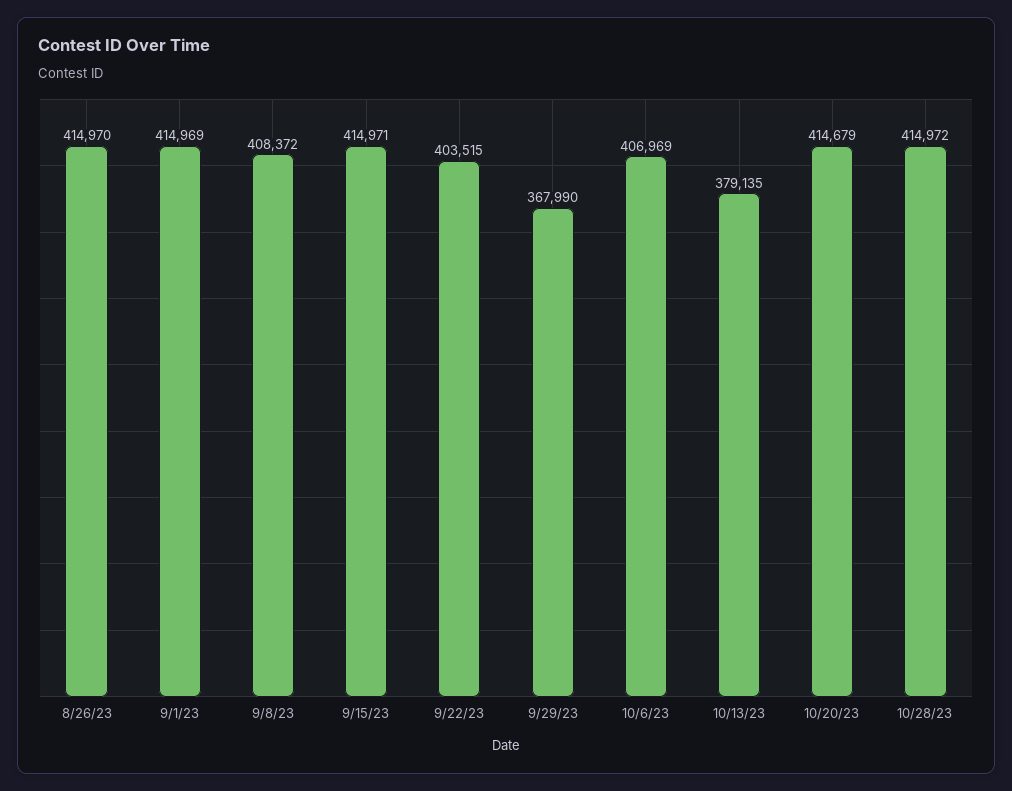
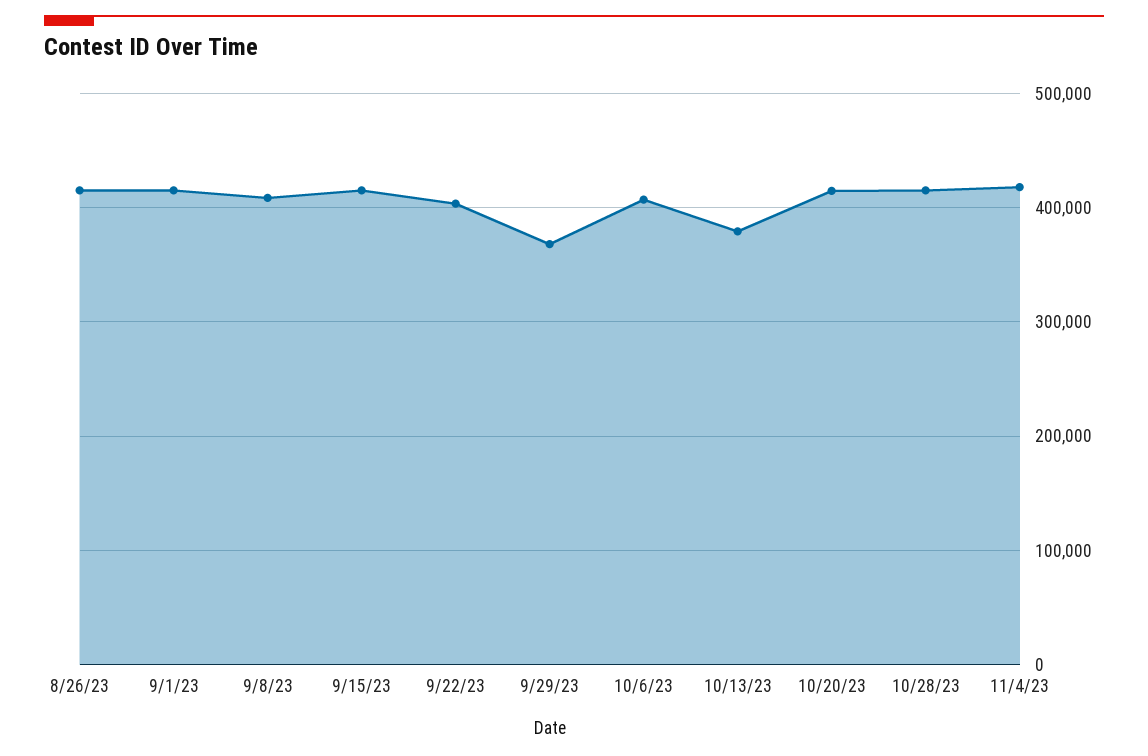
11/4/23: none -> 420000

